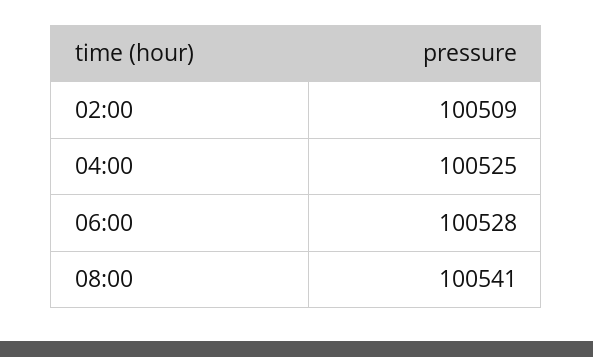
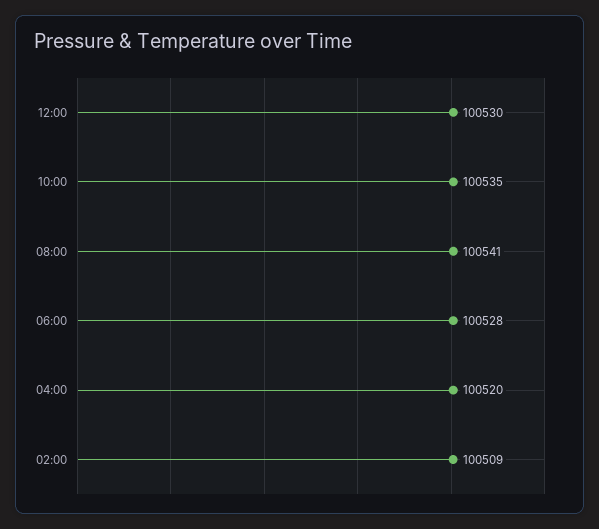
04:00: 100525 -> 100520
12:00: none -> 100530
10:00: none -> 100535

